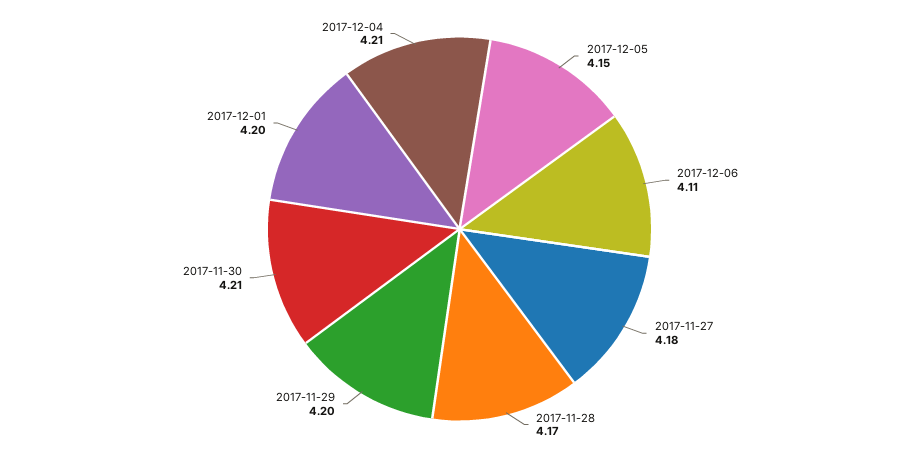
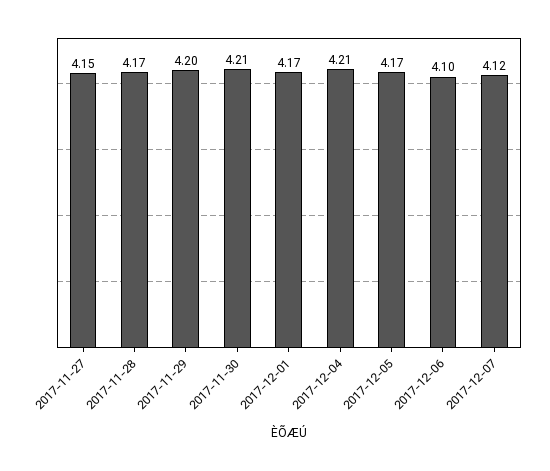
2017-12-05: 4.15 -> 4.17
2017-12-06: 4.11 -> 4.1
2017-11-27: 4.18 -> 4.15
2017-12-01: 4.2 -> 4.17
2017-12-07: none -> 4.12

